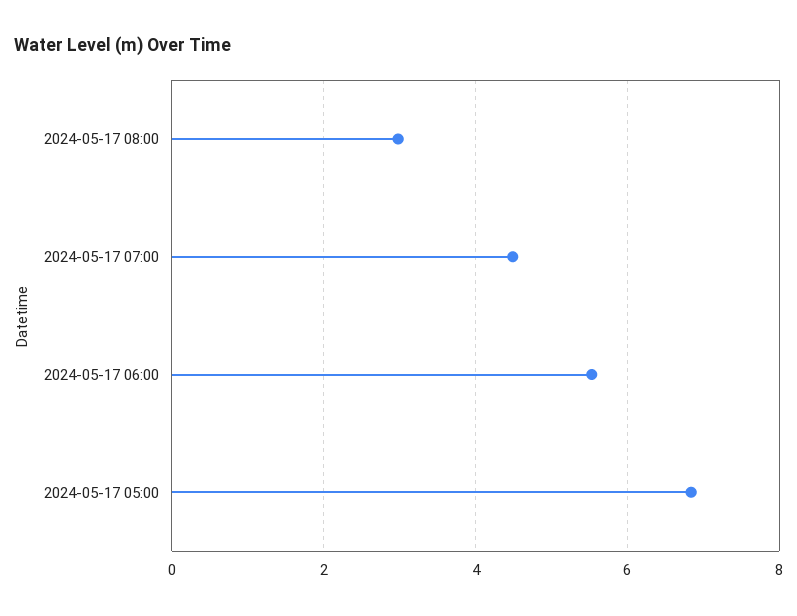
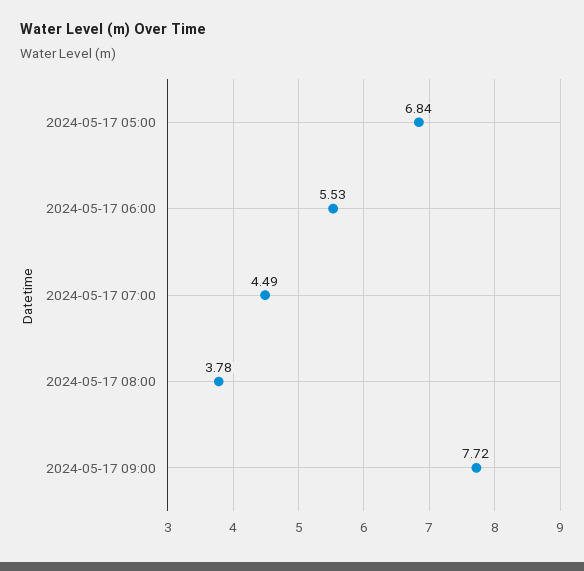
2024-05-17 08:00: 3 -> 3.78
2024-05-17 09:00: none -> 7.72

